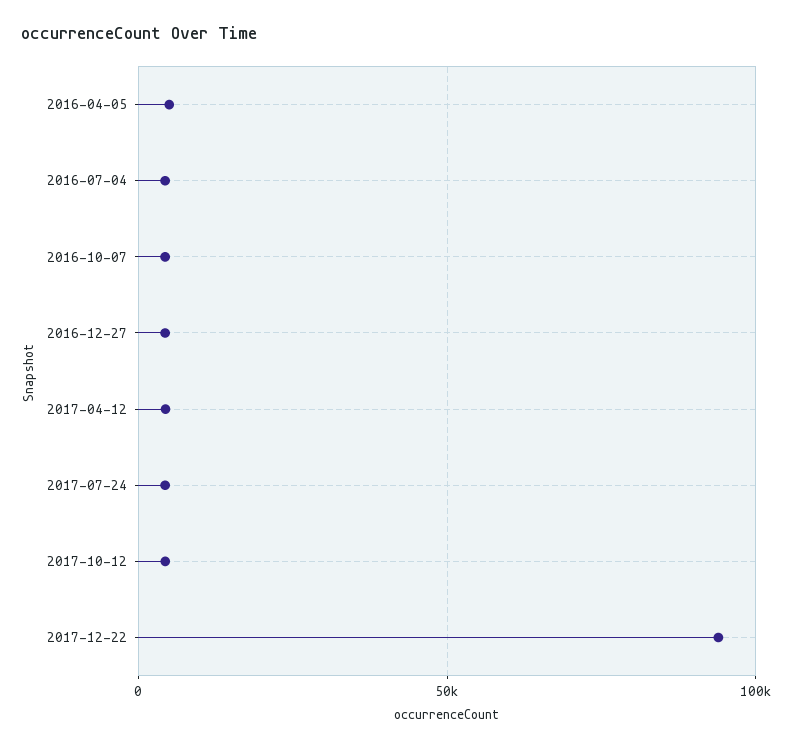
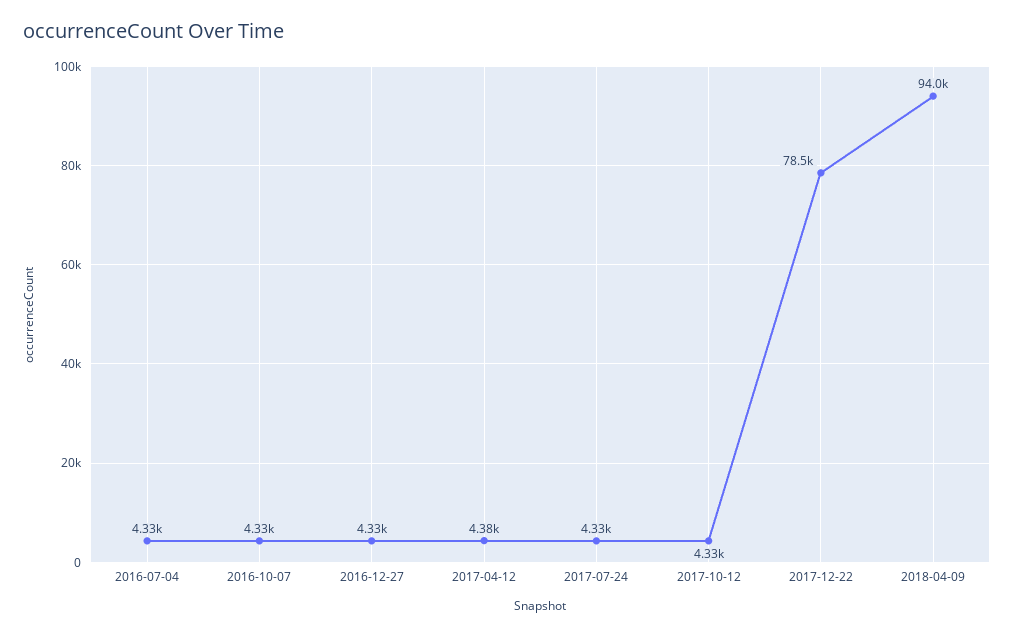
2016-04-05: 5000 -> none
2017-12-22: 95000 -> 78500
2018-04-09: none -> 94000

